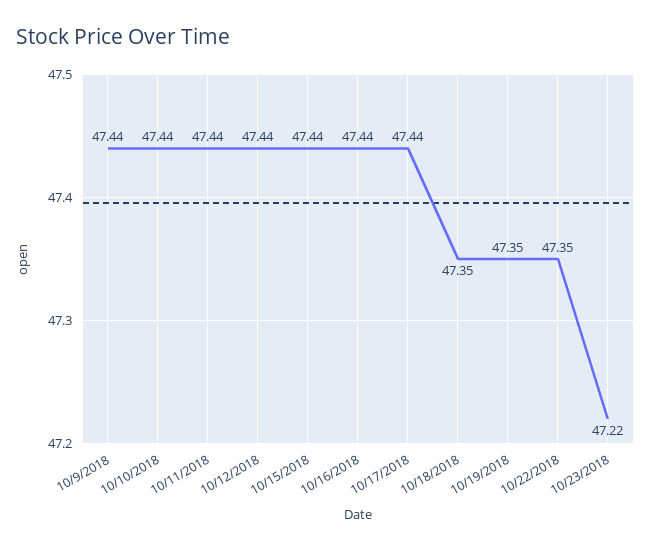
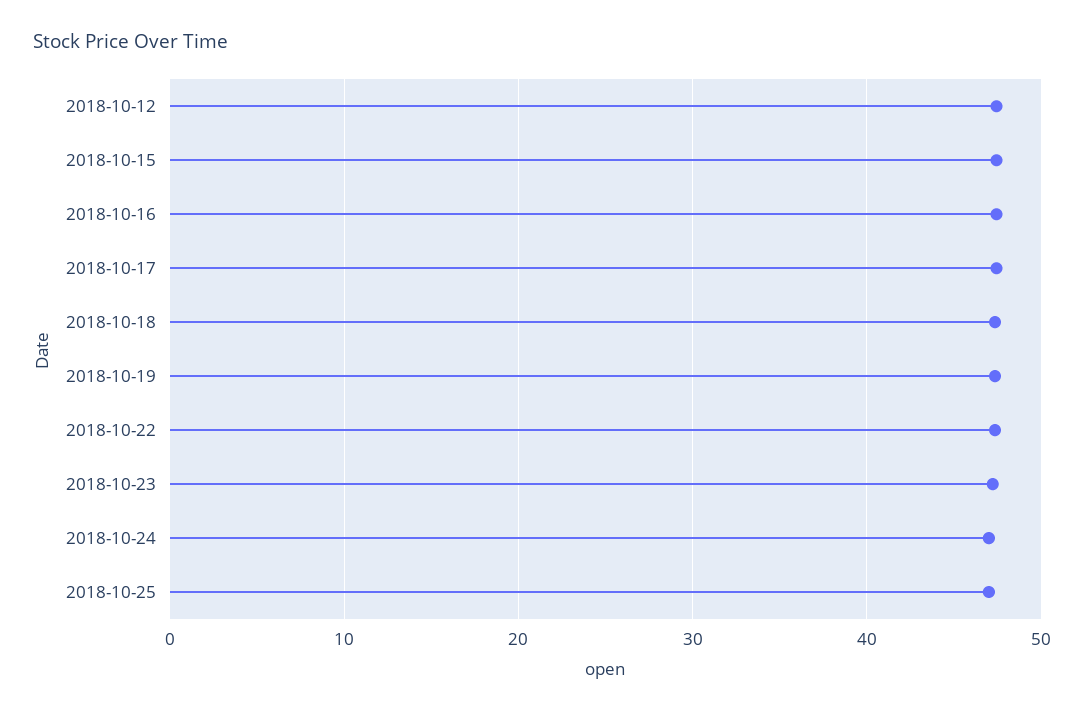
10/9/2018: 47.44 -> none
10/10/2018: 47.44 -> none
10/11/2018: 47.44 -> none
2018-10-24: none -> 47
2018-10-25: none -> 47

